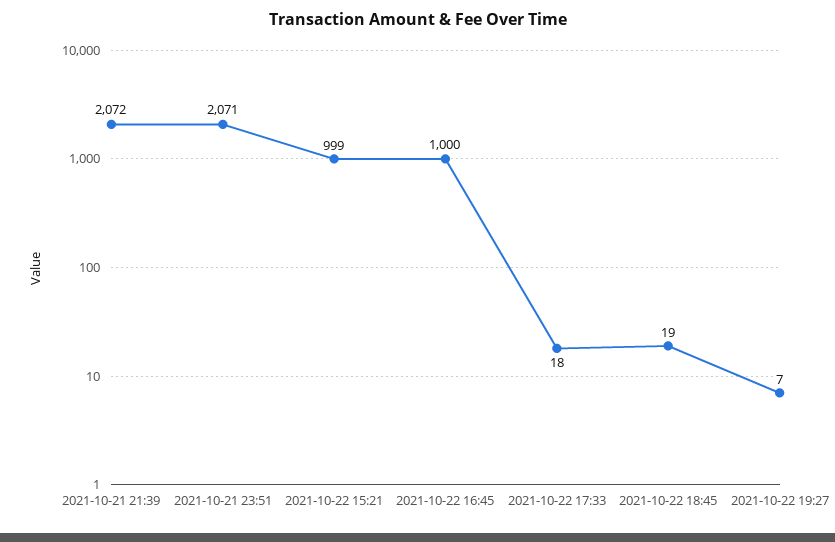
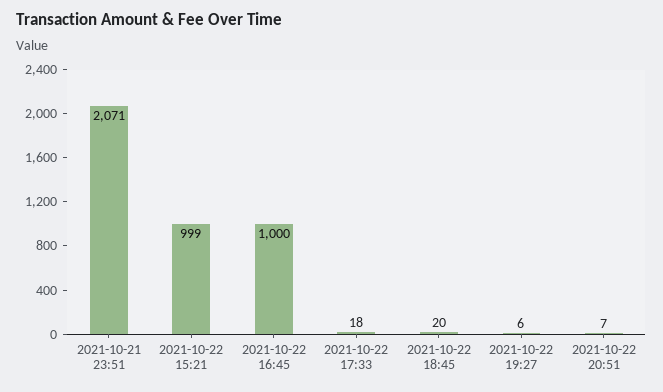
2021-10-21 21:39: 2072 -> none
2021-10-22 18:45: 19 -> 20
2021-10-22 19:27: 7 -> 6
2021-10-22 20:51: none -> 7

